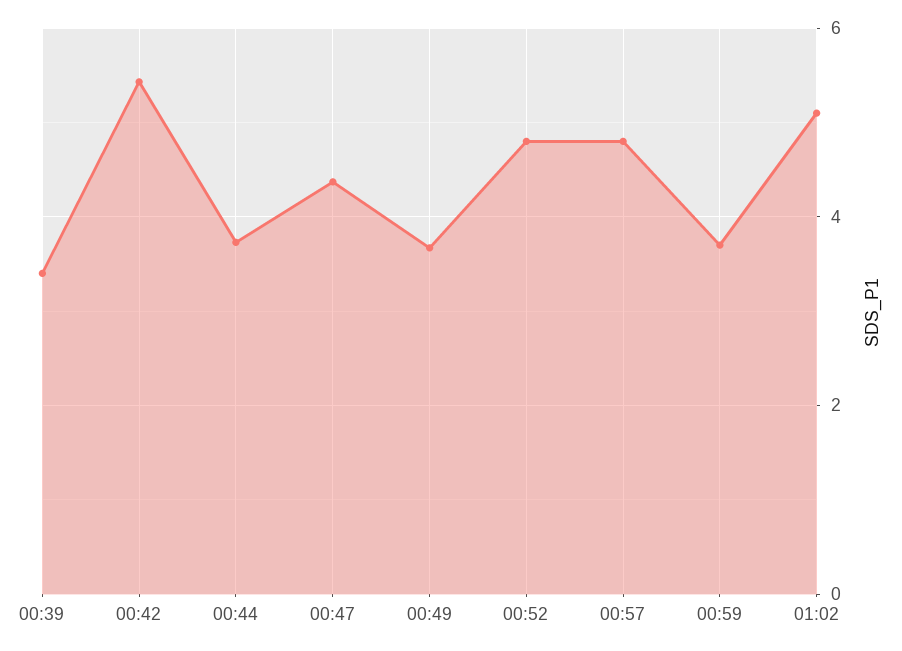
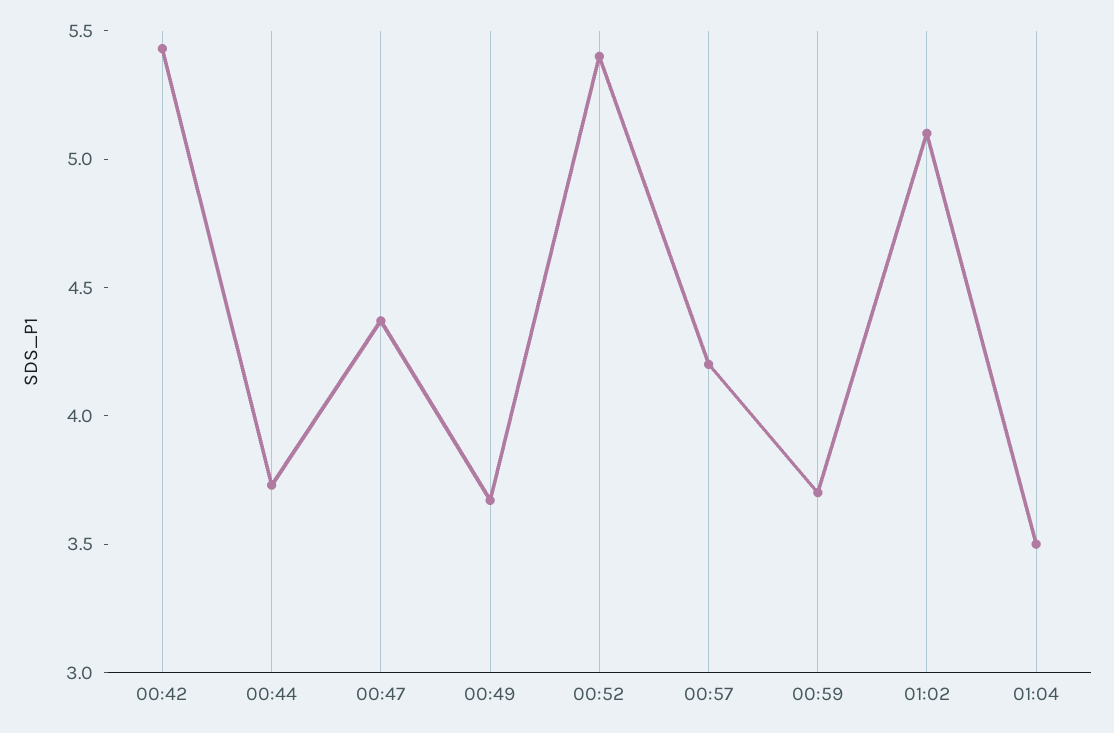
00:39: 3.4 -> none
00:52: 4.8 -> 5.4
00:57: 4.8 -> 4.2
01:04: none -> 3.5

